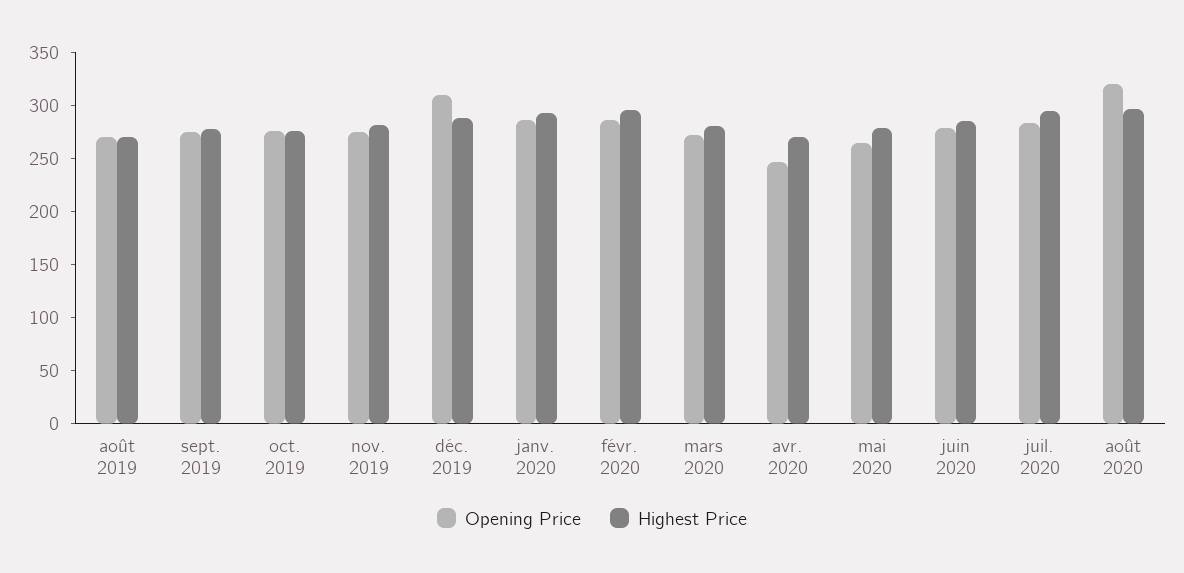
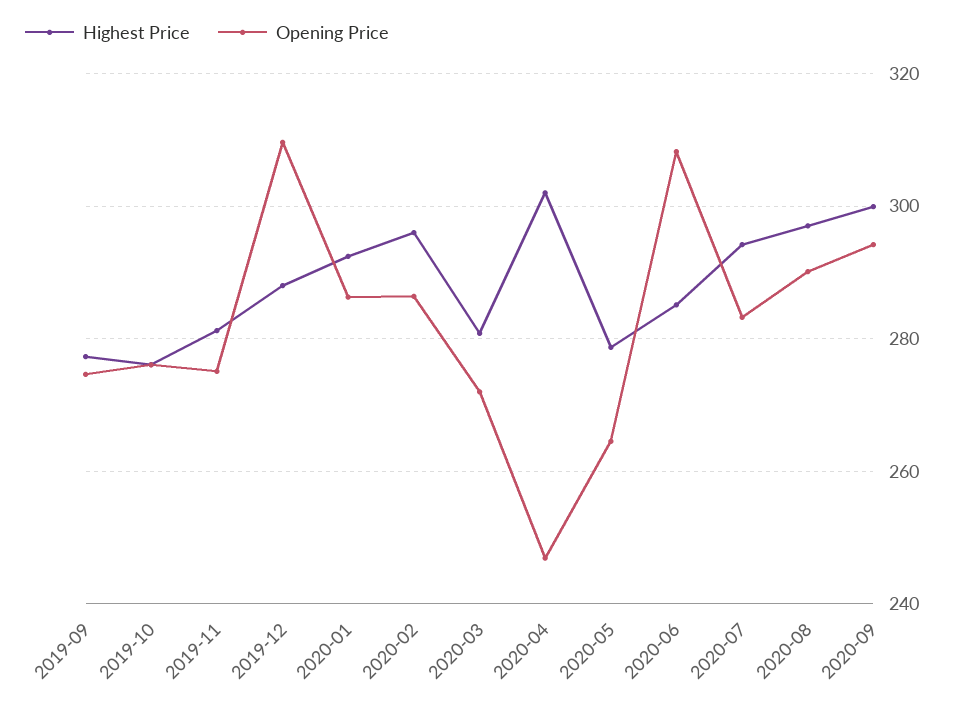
Opening Price, août 2019: 270 -> none
Highest Price, août 2019: 270 -> none
Highest Price, avr. 2020: 270 -> 302
Opening Price, juin 2020: 280 -> 308
Opening Price, août 2020: 320 -> 290
Highest Price, 2020-09: none -> 300
Opening Price, 2020-09: none -> 294

